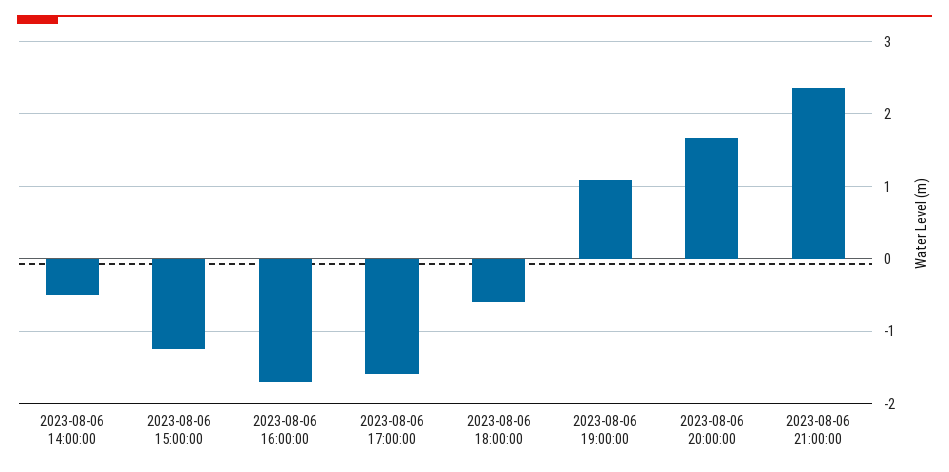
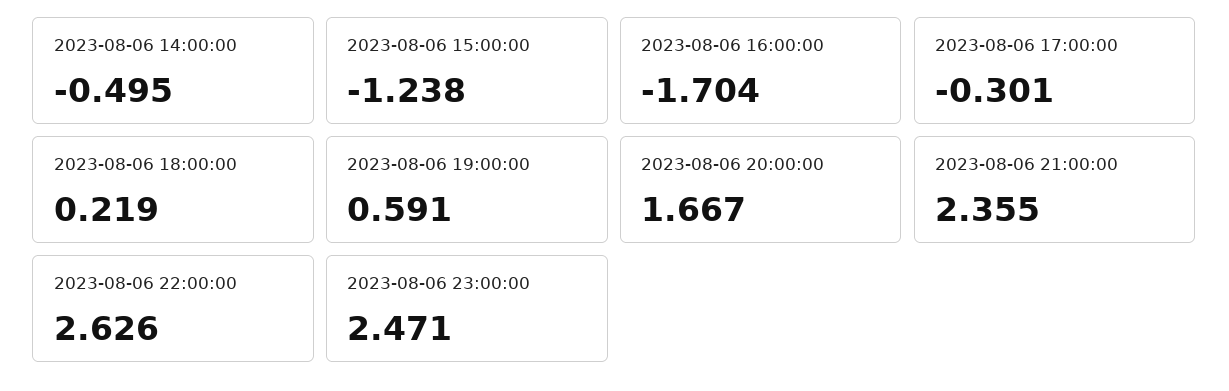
2023-08-06 17:00:00: -1.6 -> -0.301
2023-08-06 18:00:00: -0.6 -> 0.219
2023-08-06 19:00:00: 1.1 -> 0.591
2023-08-06 22:00:00: none -> 2.626
2023-08-06 23:00:00: none -> 2.471

